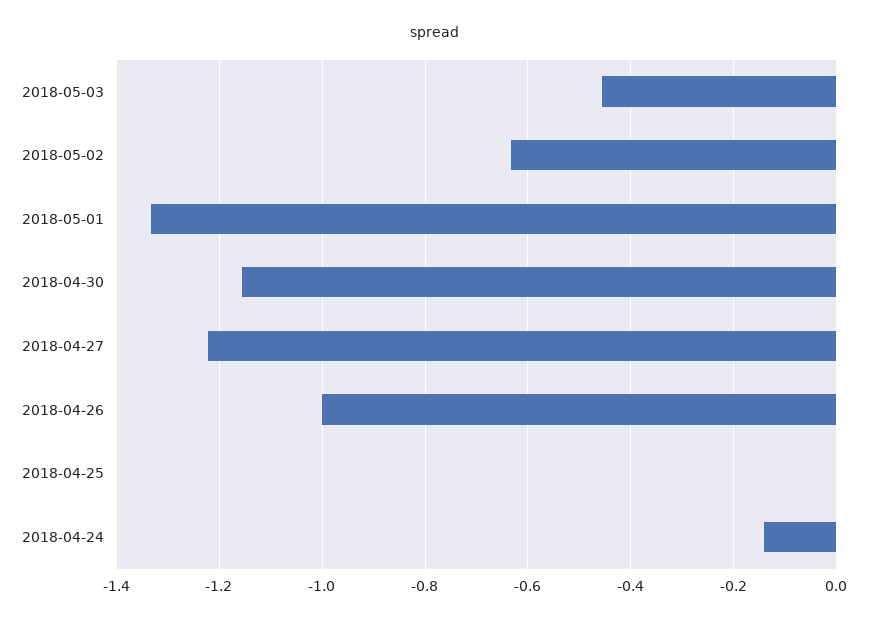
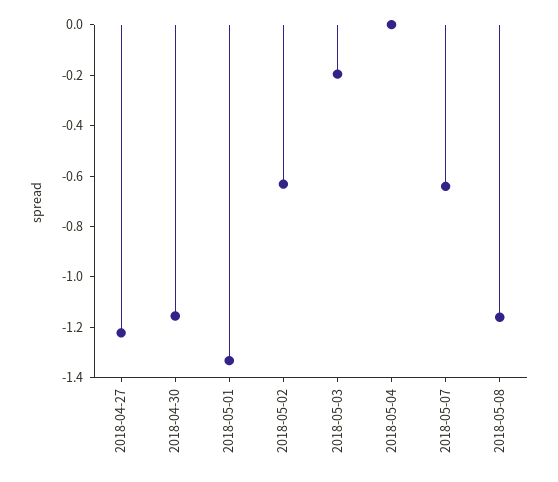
2018-05-03: -0.46 -> -0.2
2018-04-26: -1 -> none
2018-04-25: 0 -> none
2018-04-24: -0.14 -> none
2018-05-04: none -> 0
2018-05-07: none -> -0.65
2018-05-08: none -> -1.15

